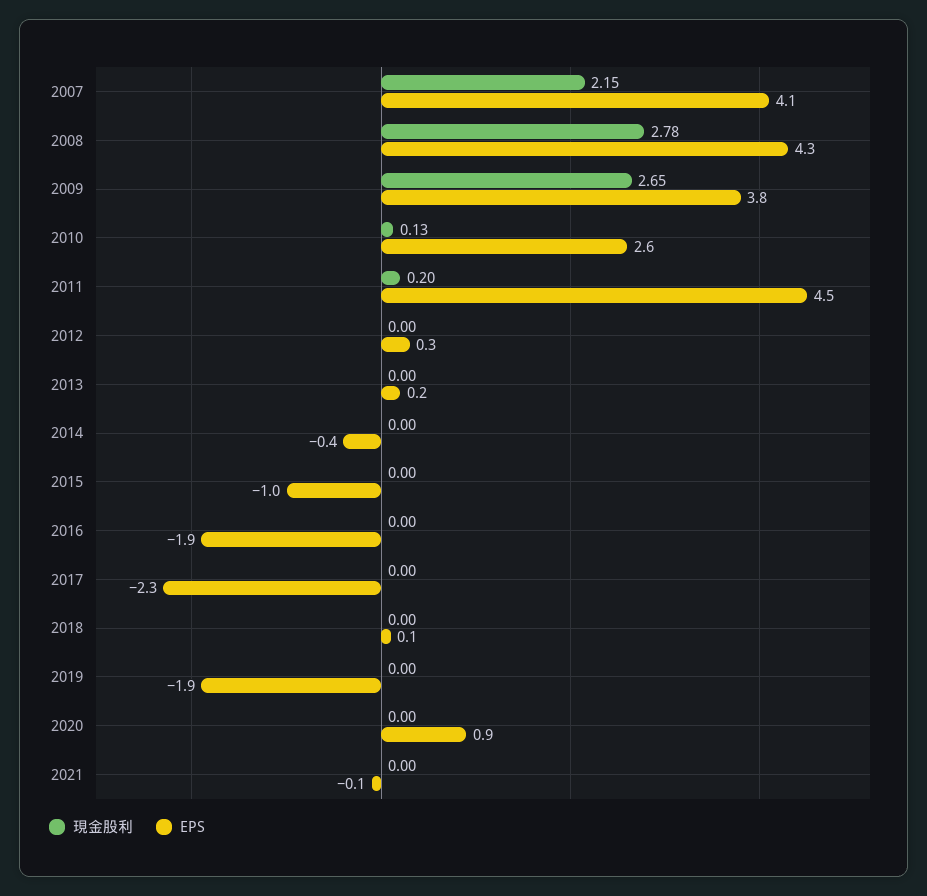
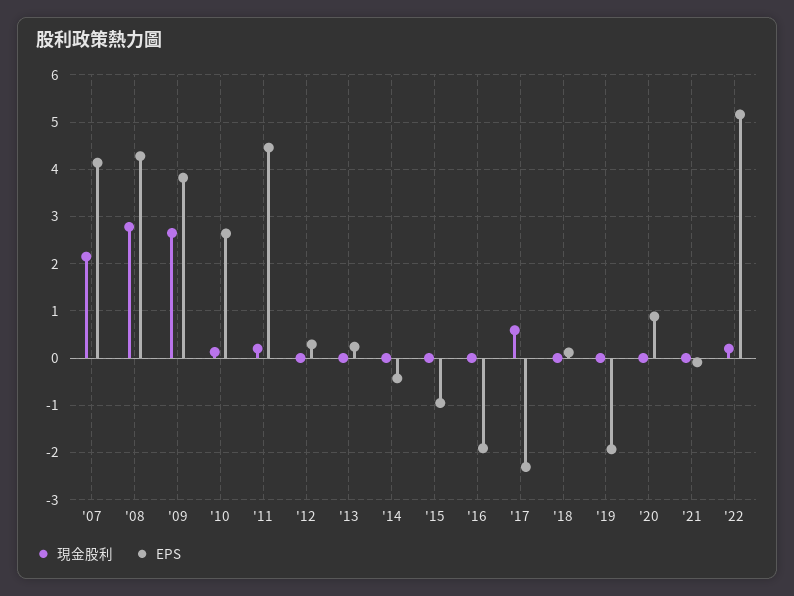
現金股利, 2017: 0 -> 0.6
現金股利, '22: none -> 0.2
EPS, '22: none -> 5.2

